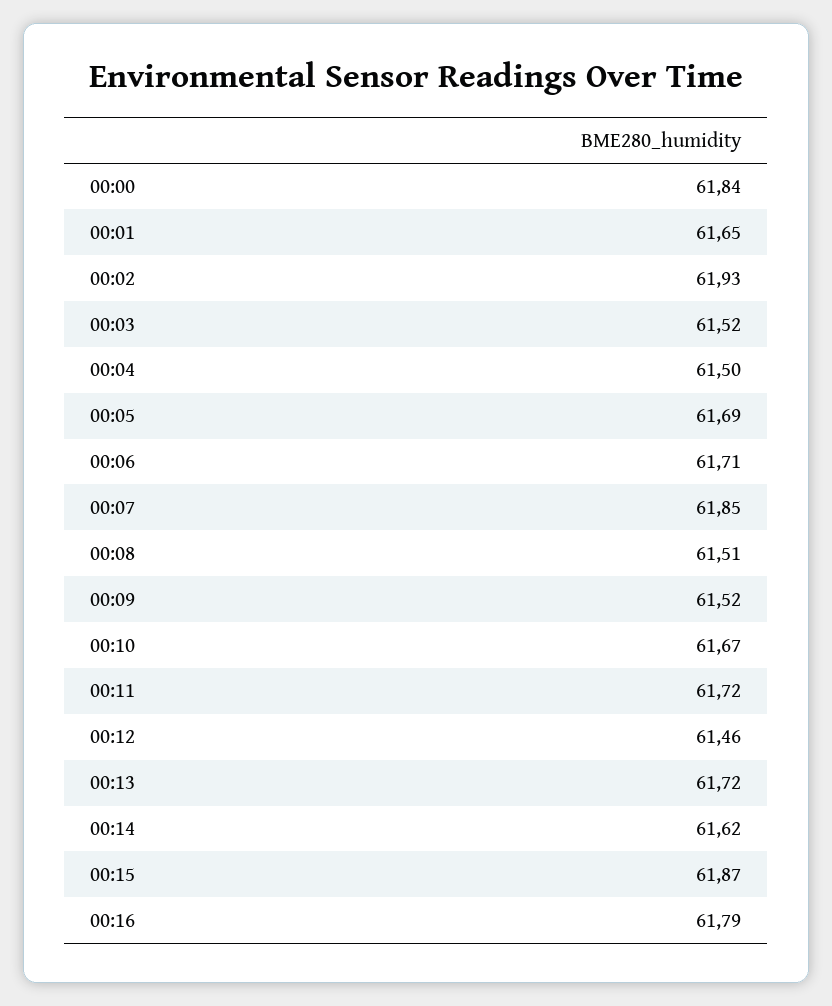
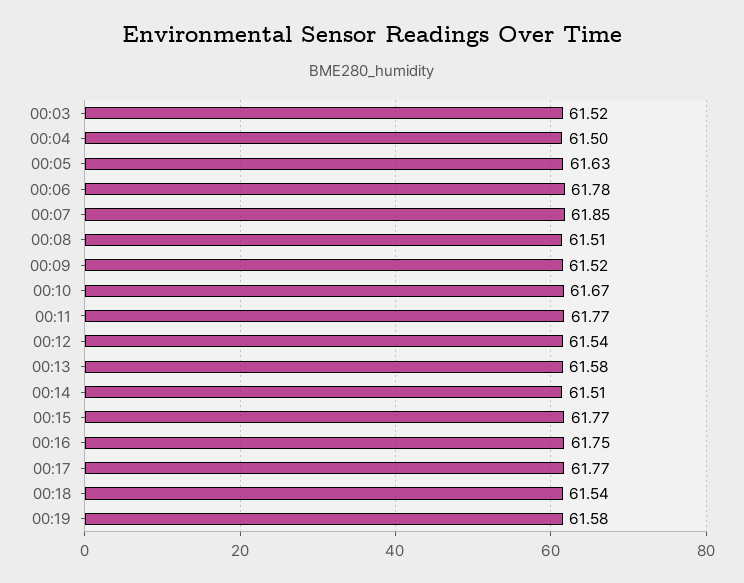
00:00: 61.84 -> none
00:01: 61.65 -> none
00:02: 61.93 -> none
00:05: 61.69 -> 61.63
00:06: 61.71 -> 61.78
00:11: 61.72 -> 61.77
00:12: 61.46 -> 61.54
00:13: 61.72 -> 61.58
00:14: 61.62 -> 61.51
00:15: 61.87 -> 61.77
00:16: 61.79 -> 61.75
00:17: none -> 61.77
00:18: none -> 61.54
00:19: none -> 61.58

